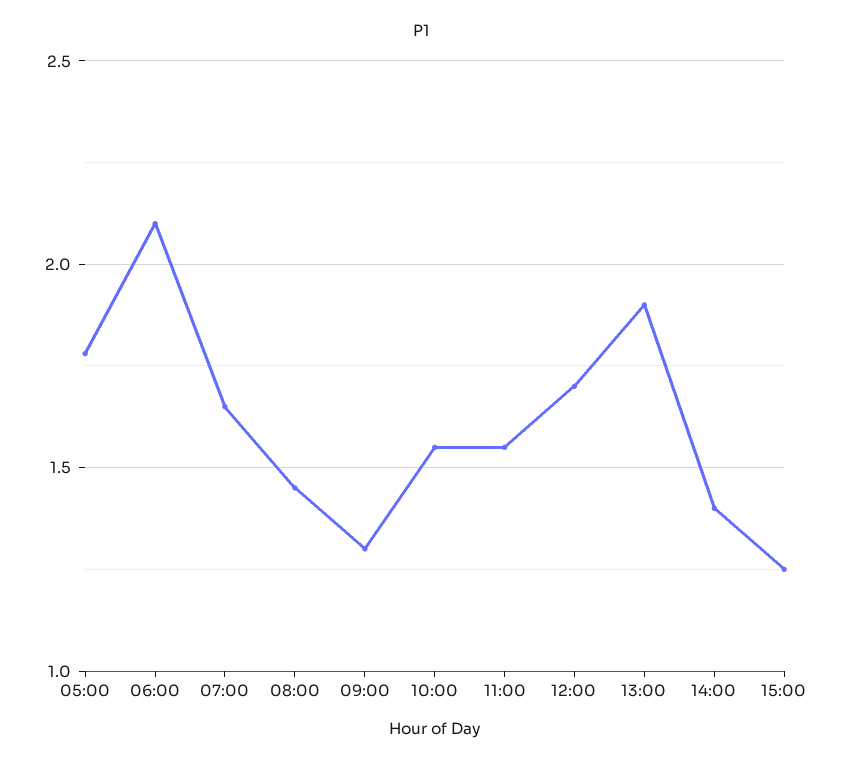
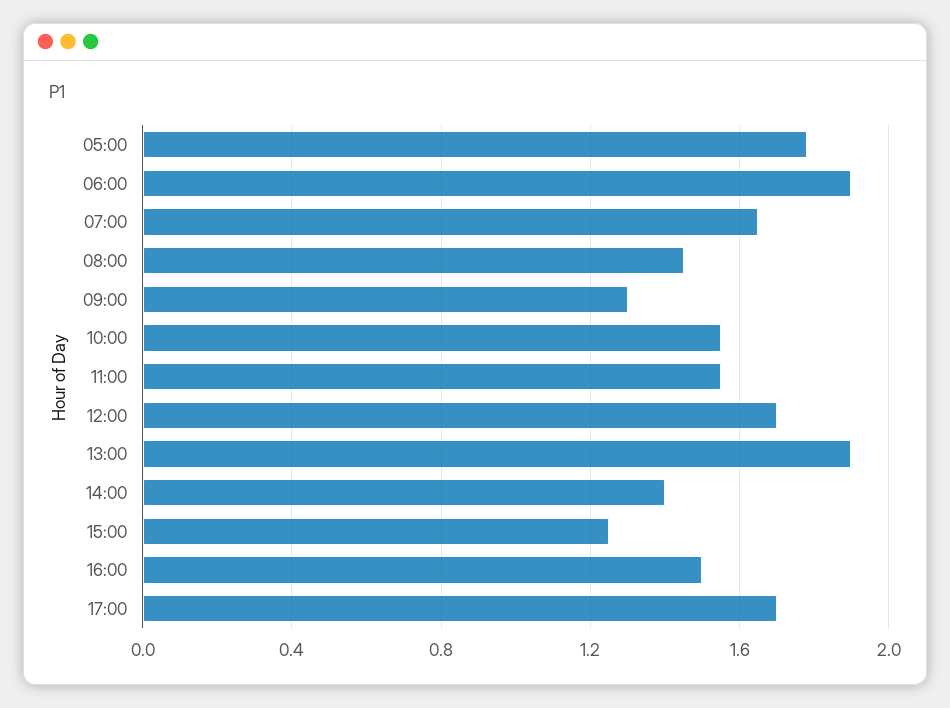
06:00: 2.1 -> 1.9
16:00: none -> 1.5
17:00: none -> 1.7

